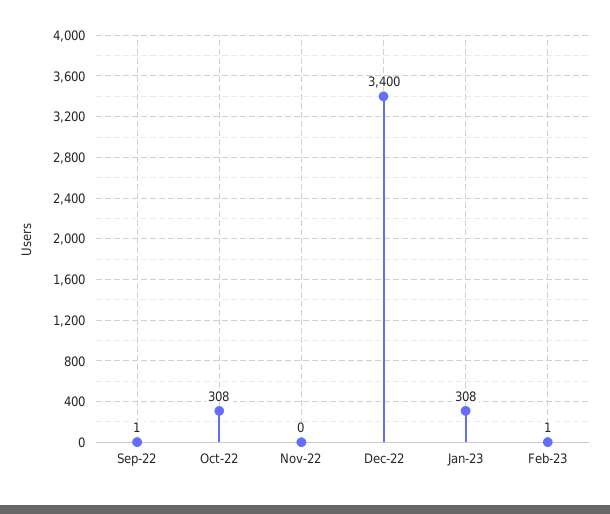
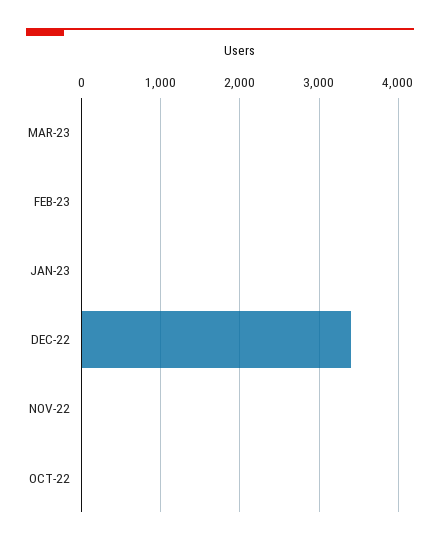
Sep-22: 1 -> none
Oct-22: 308 -> 0
Jan-23: 308 -> 0
MAR-23: none -> 0

